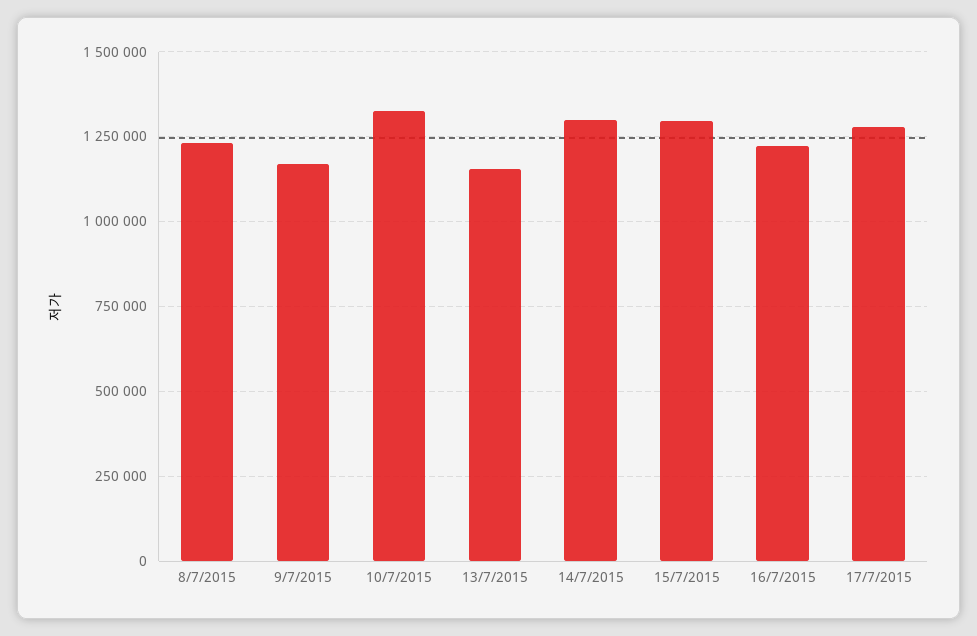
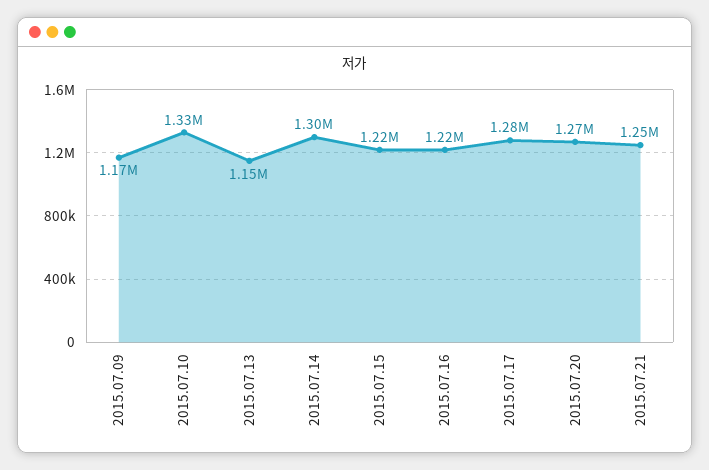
8/7/2015: 1225000 -> none
15/7/2015: 1300000 -> 1220000
2015.07.20: none -> 1270000
2015.07.21: none -> 1250000

